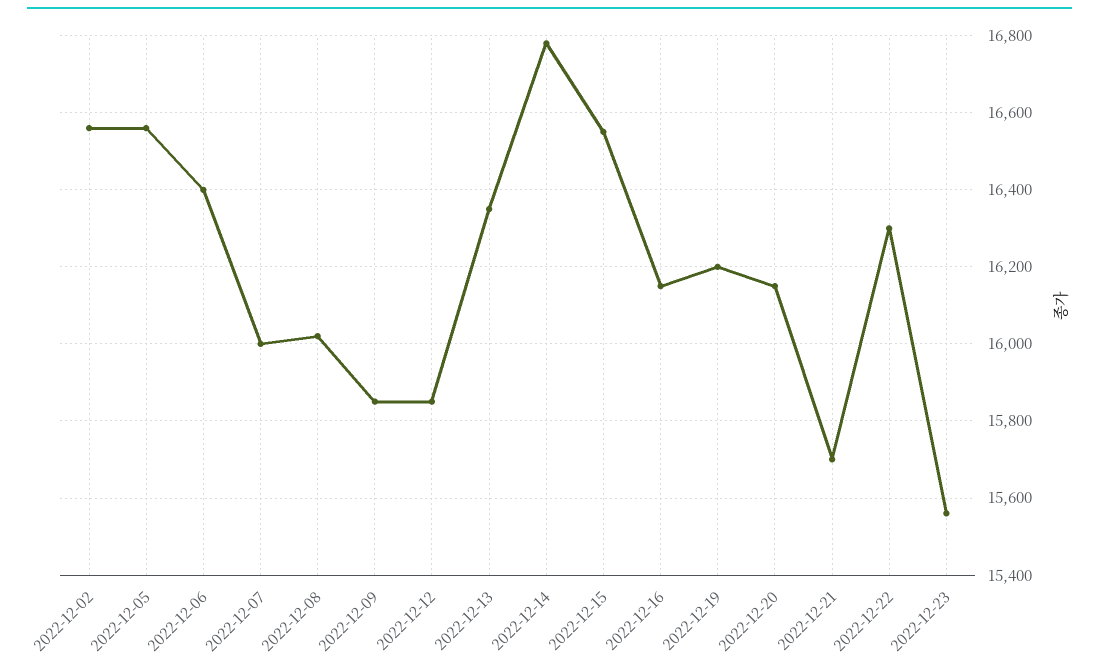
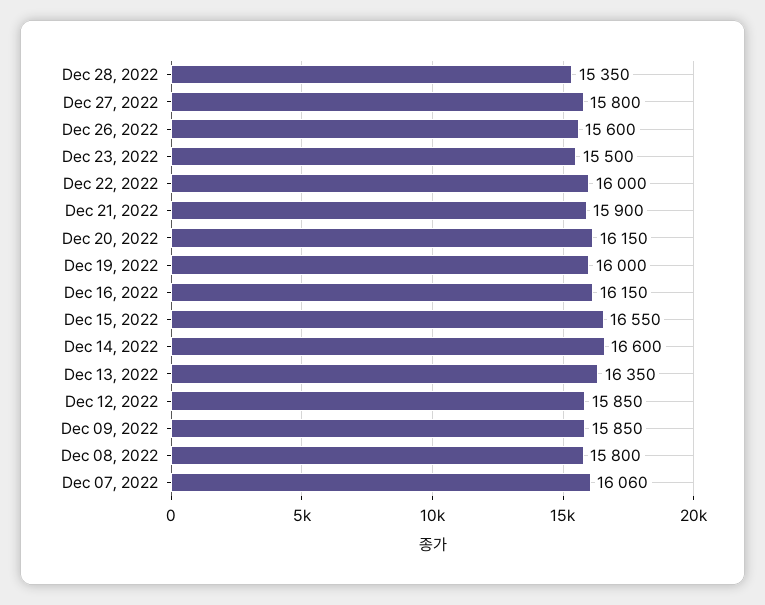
2022-12-02: 16560 -> none
2022-12-05: 16560 -> none
2022-12-06: 16400 -> none
2022-12-07: 16000 -> 16060
2022-12-08: 16020 -> 15800
2022-12-14: 16780 -> 16600
2022-12-19: 16200 -> 16000
2022-12-21: 15700 -> 15900
2022-12-22: 16300 -> 16000
2022-12-23: 15560 -> 15500
Dec 28, 2022: none -> 15350
Dec 27, 2022: none -> 15800
Dec 26, 2022: none -> 15600

